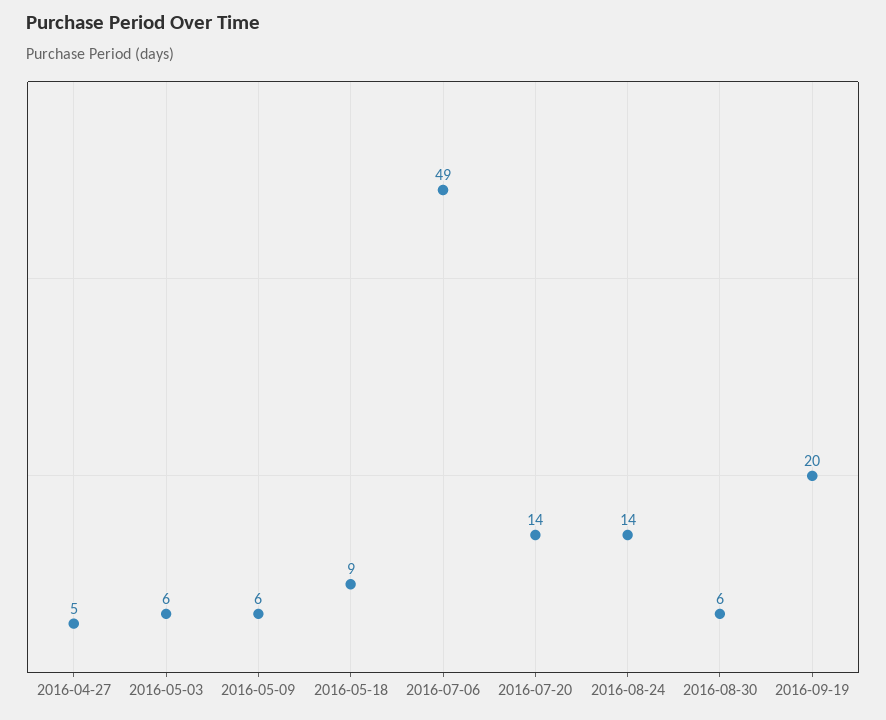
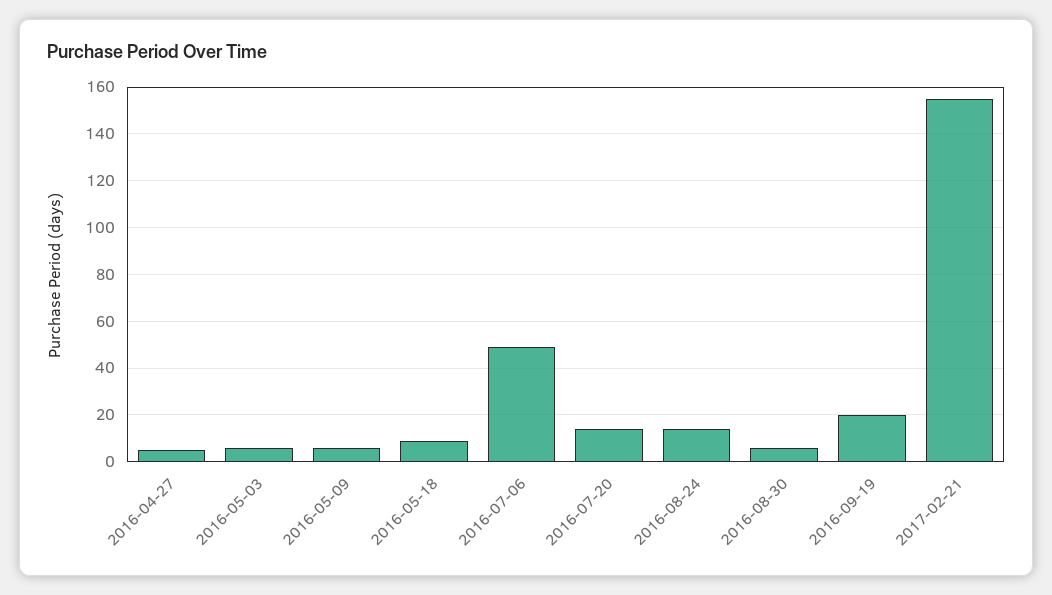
2017-02-21: none -> 155

